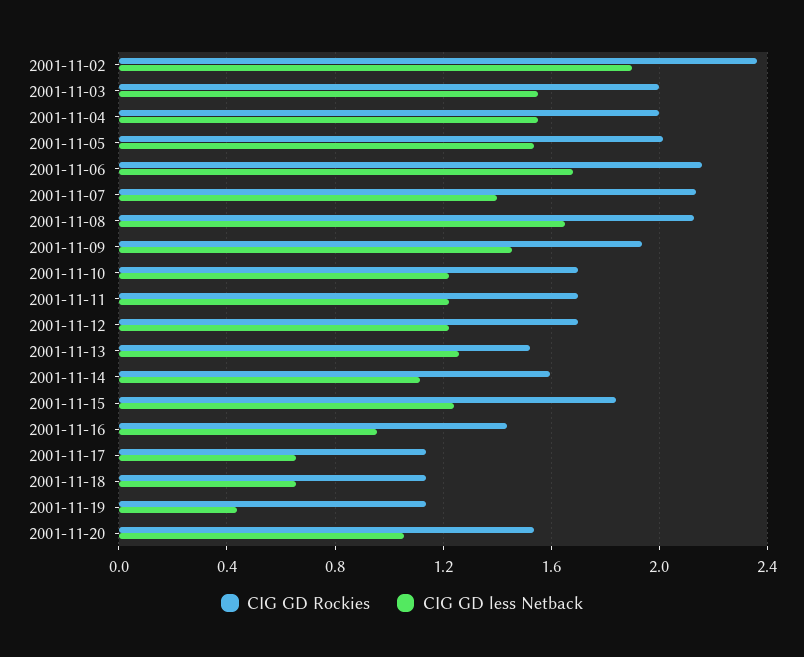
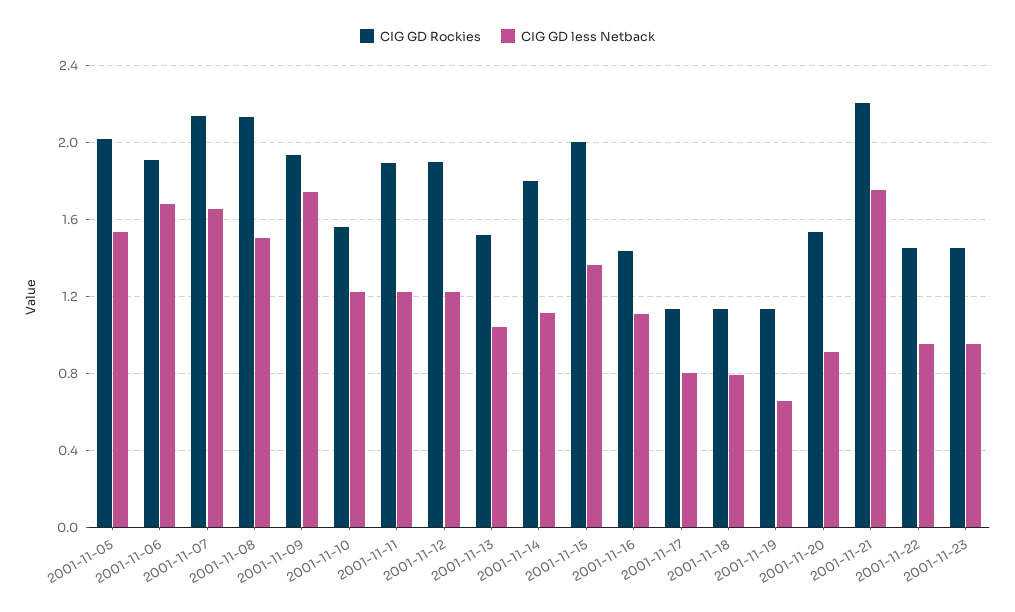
CIG GD Rockies, 2001-11-02: 2.35 -> none
CIG GD less Netback, 2001-11-02: 1.9 -> none
CIG GD Rockies, 2001-11-03: 2 -> none
CIG GD less Netback, 2001-11-03: 1.55 -> none
CIG GD Rockies, 2001-11-04: 2 -> none
CIG GD less Netback, 2001-11-04: 1.55 -> none
CIG GD Rockies, 2001-11-06: 2.15 -> 1.9
CIG GD less Netback, 2001-11-07: 1.4 -> 1.65
CIG GD less Netback, 2001-11-08: 1.65 -> 1.5
CIG GD less Netback, 2001-11-09: 1.45 -> 1.75
CIG GD Rockies, 2001-11-10: 1.7 -> 1.55
CIG GD Rockies, 2001-11-11: 1.7 -> 1.9
CIG GD Rockies, 2001-11-12: 1.7 -> 1.9
CIG GD less Netback, 2001-11-13: 1.25 -> 1.05
CIG GD Rockies, 2001-11-14: 1.6 -> 1.8
CIG GD Rockies, 2001-11-15: 1.85 -> 2
CIG GD less Netback, 2001-11-15: 1.25 -> 1.35
CIG GD less Netback, 2001-11-16: 0.95 -> 1.1
CIG GD less Netback, 2001-11-17: 0.65 -> 0.8
CIG GD less Netback, 2001-11-18: 0.65 -> 0.8
CIG GD less Netback, 2001-11-19: 0.45 -> 0.65
CIG GD less Netback, 2001-11-20: 1.05 -> 0.9
CIG GD Rockies, 2001-11-21: none -> 2.2
CIG GD less Netback, 2001-11-21: none -> 1.75
CIG GD Rockies, 2001-11-22: none -> 1.45
CIG GD less Netback, 2001-11-22: none -> 0.95
CIG GD Rockies, 2001-11-23: none -> 1.45
CIG GD less Netback, 2001-11-23: none -> 0.95

